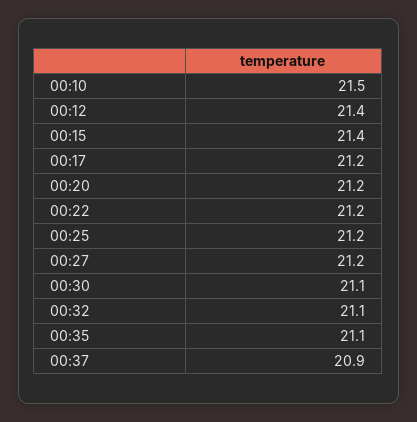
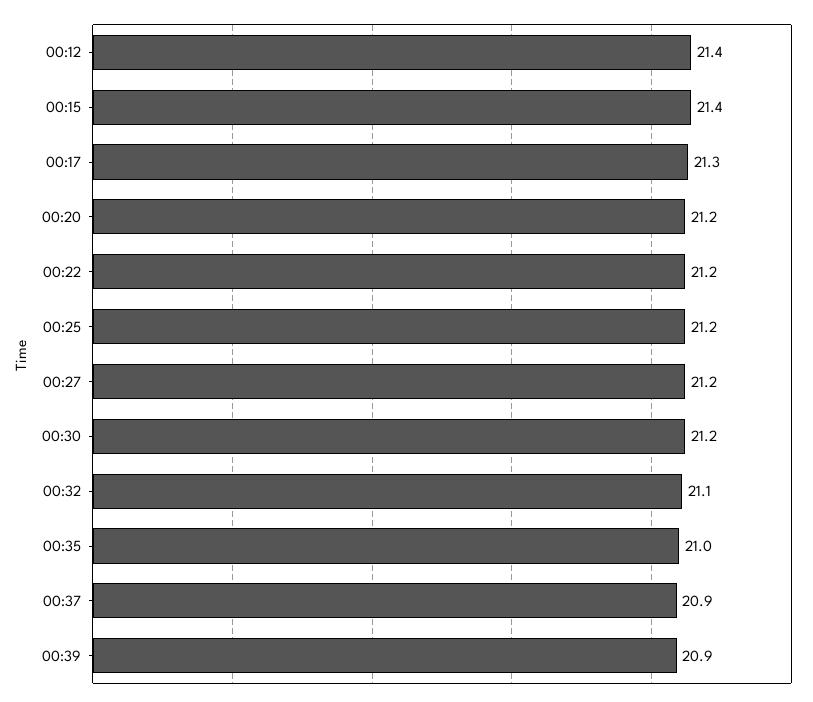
00:10: 21.5 -> none
00:17: 21.2 -> 21.3
00:30: 21.1 -> 21.2
00:35: 21.1 -> 21
00:39: none -> 20.9

